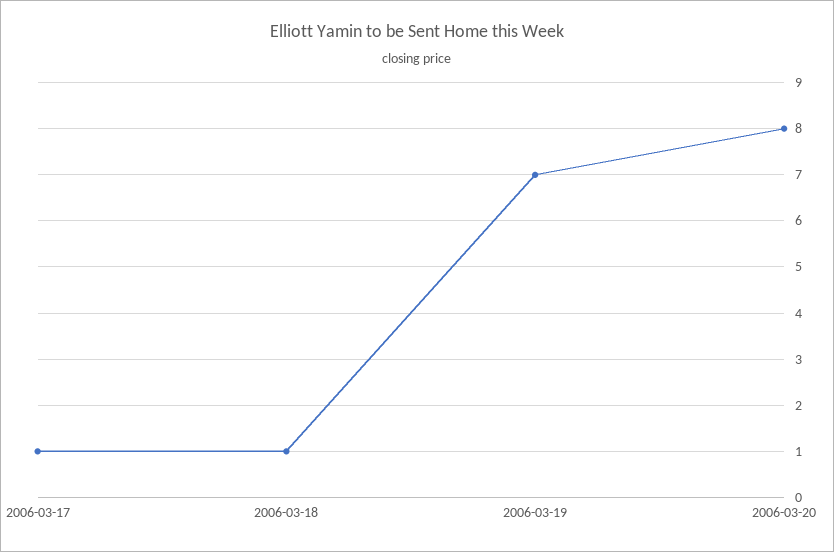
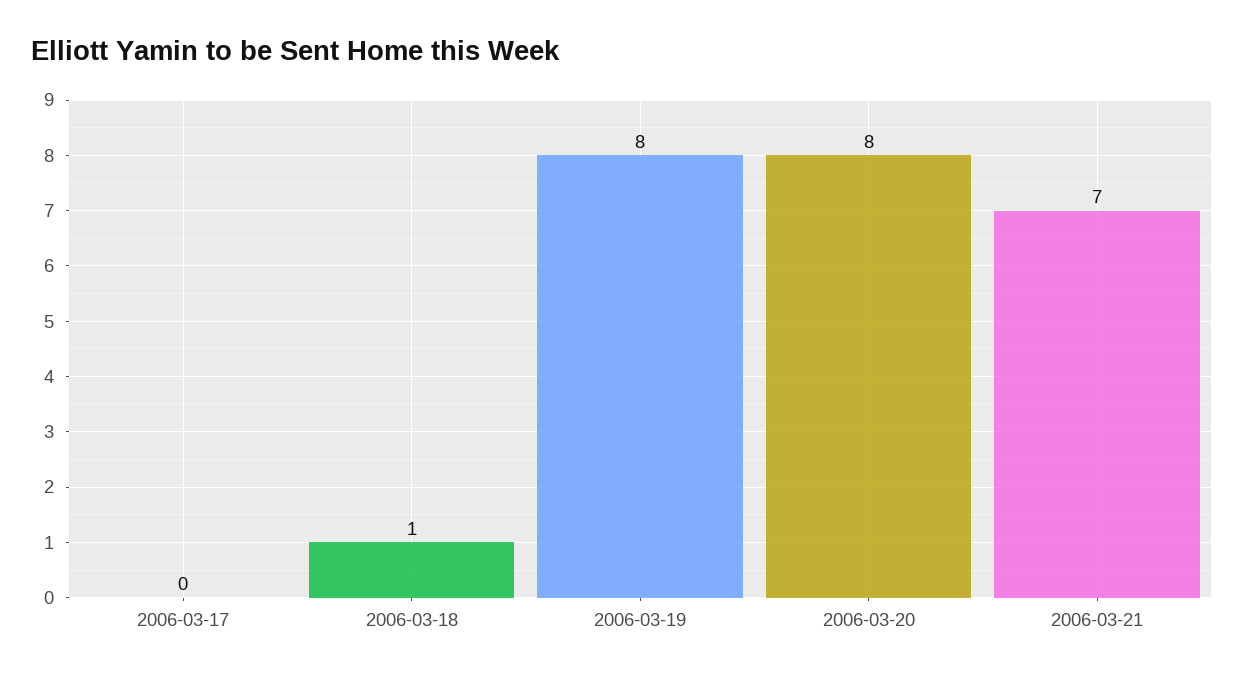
2006-03-17: 1 -> 0
2006-03-19: 7 -> 8
2006-03-21: none -> 7

